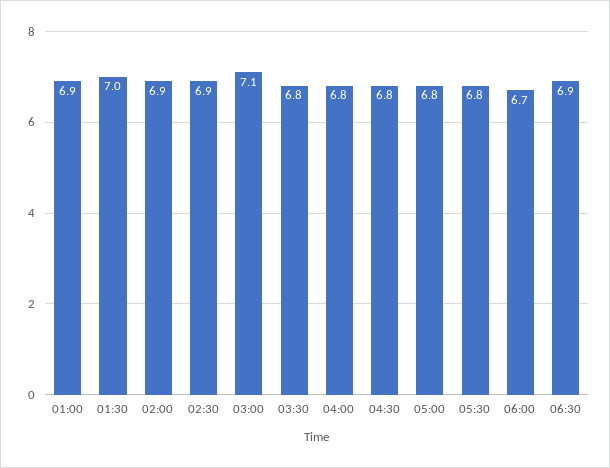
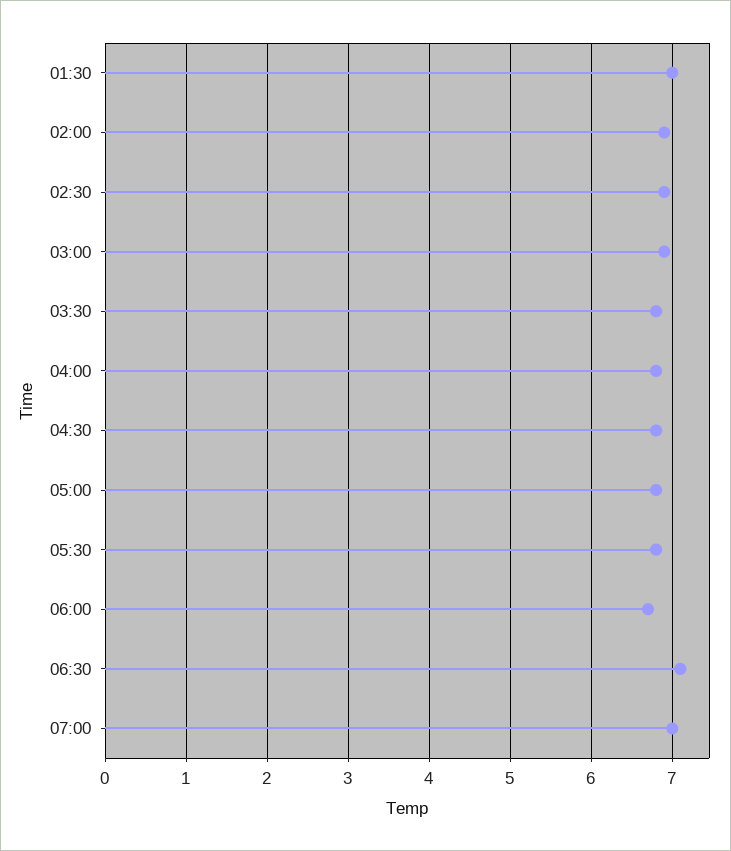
01:00: 6.9 -> none
03:00: 7.1 -> 6.9
06:30: 6.9 -> 7.1
07:00: none -> 7

